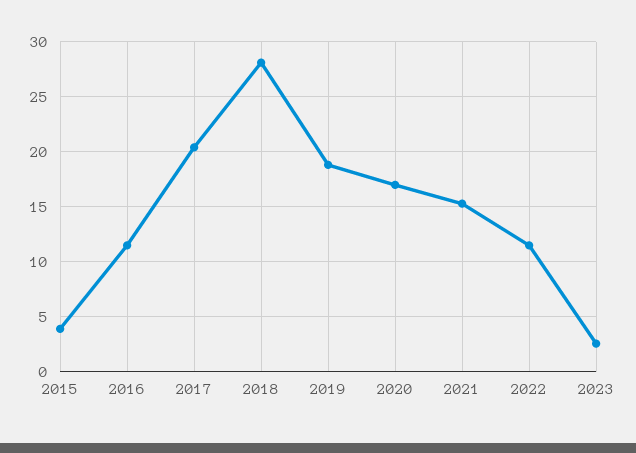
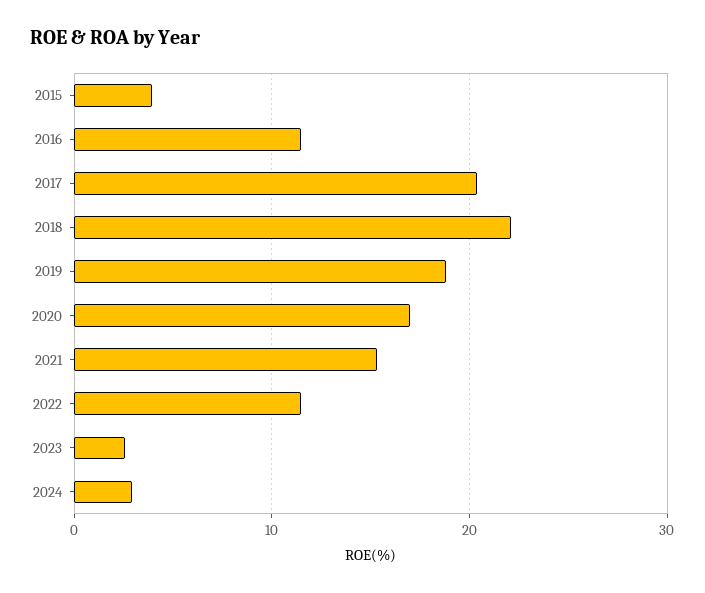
2018: 28 -> 22
2024: none -> 3

